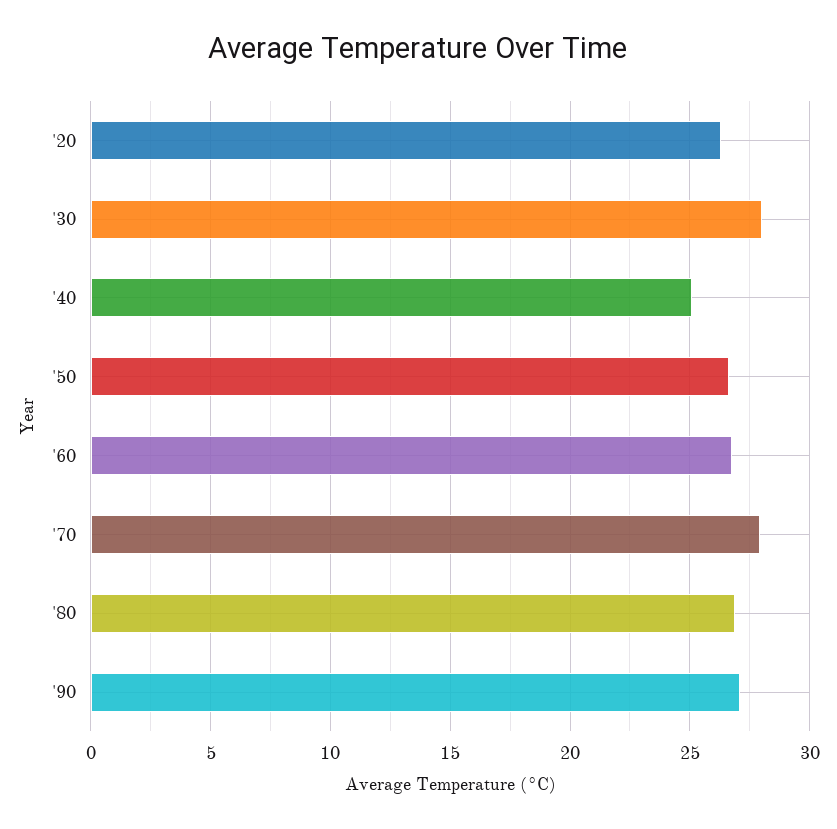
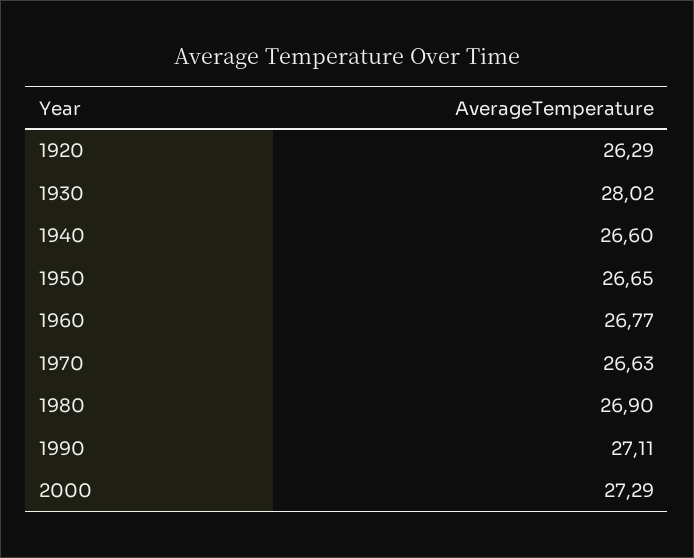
'40: 25 -> 26.6
'70: 28 -> 26.63
2000: none -> 27.29

